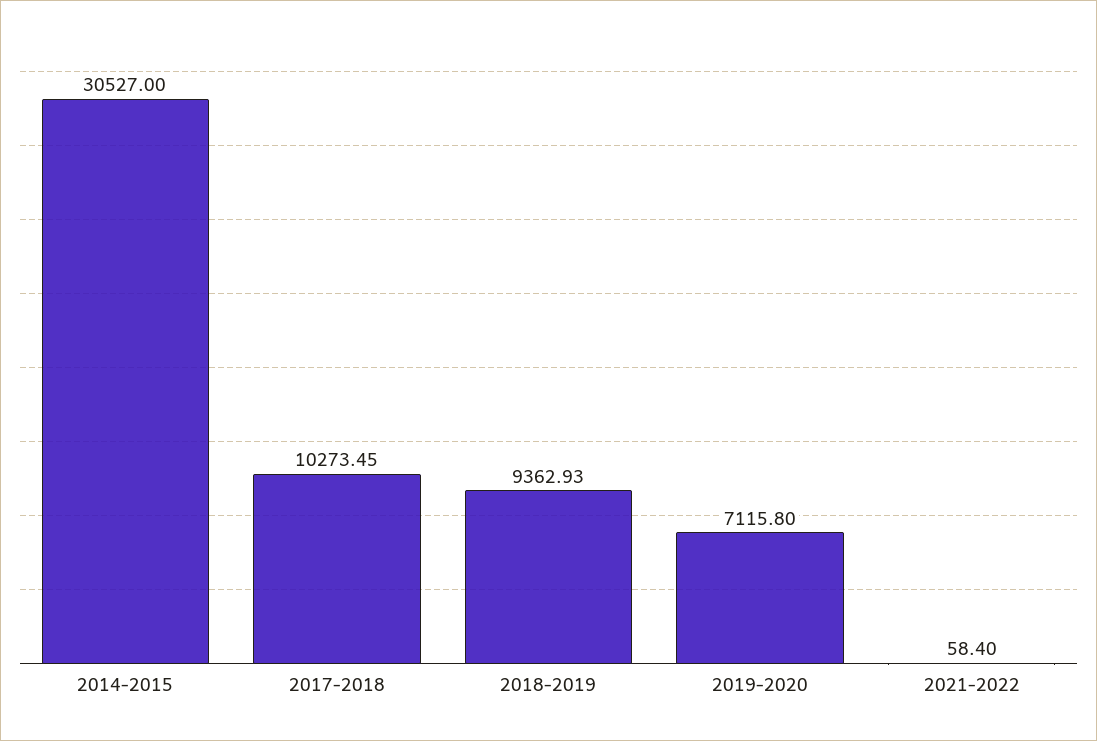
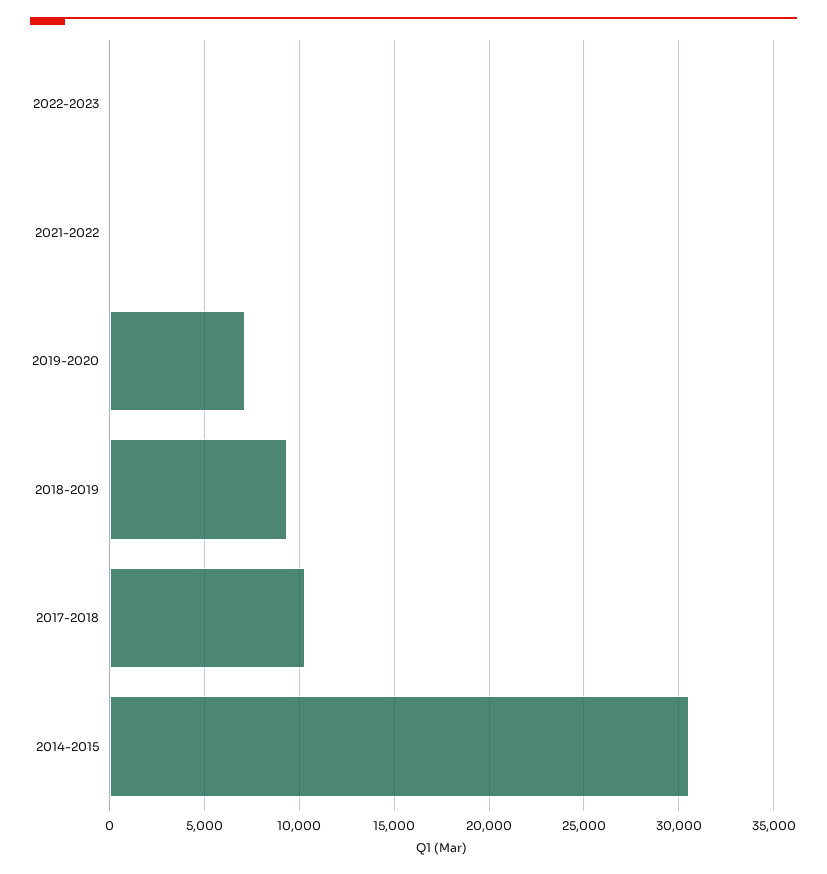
2022-2023: none -> 0

